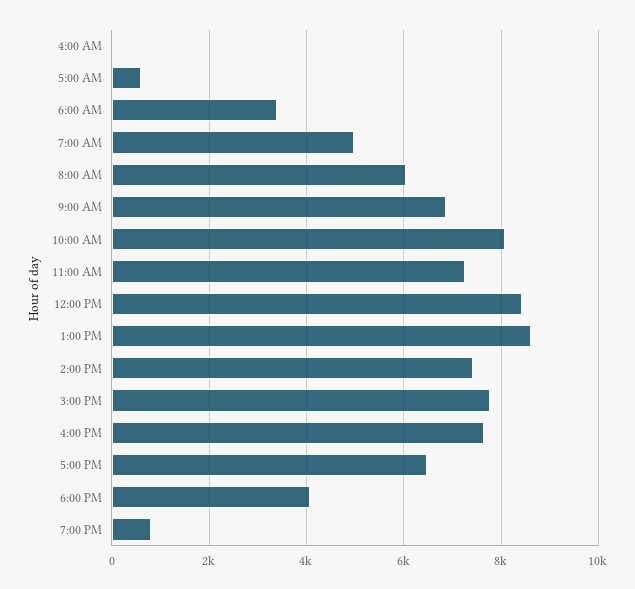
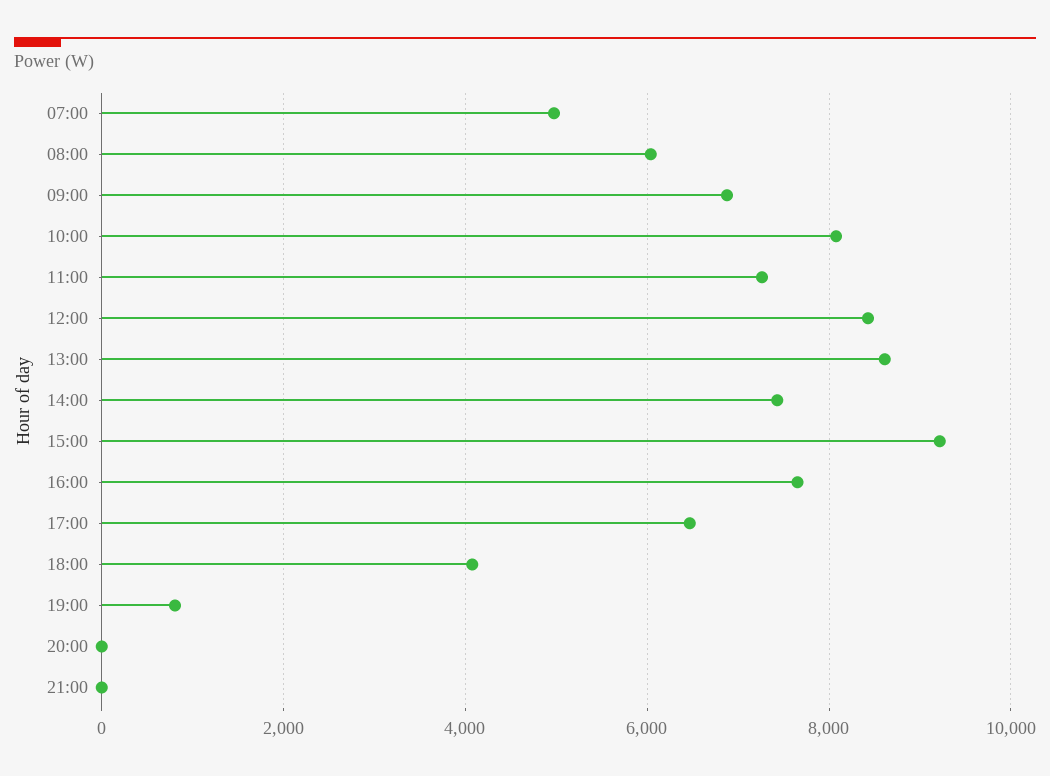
4:00 AM: 0 -> none
5:00 AM: 600 -> none
6:00 AM: 3400 -> none
3:00 PM: 7800 -> 9200
20:00: none -> 0
21:00: none -> 0

